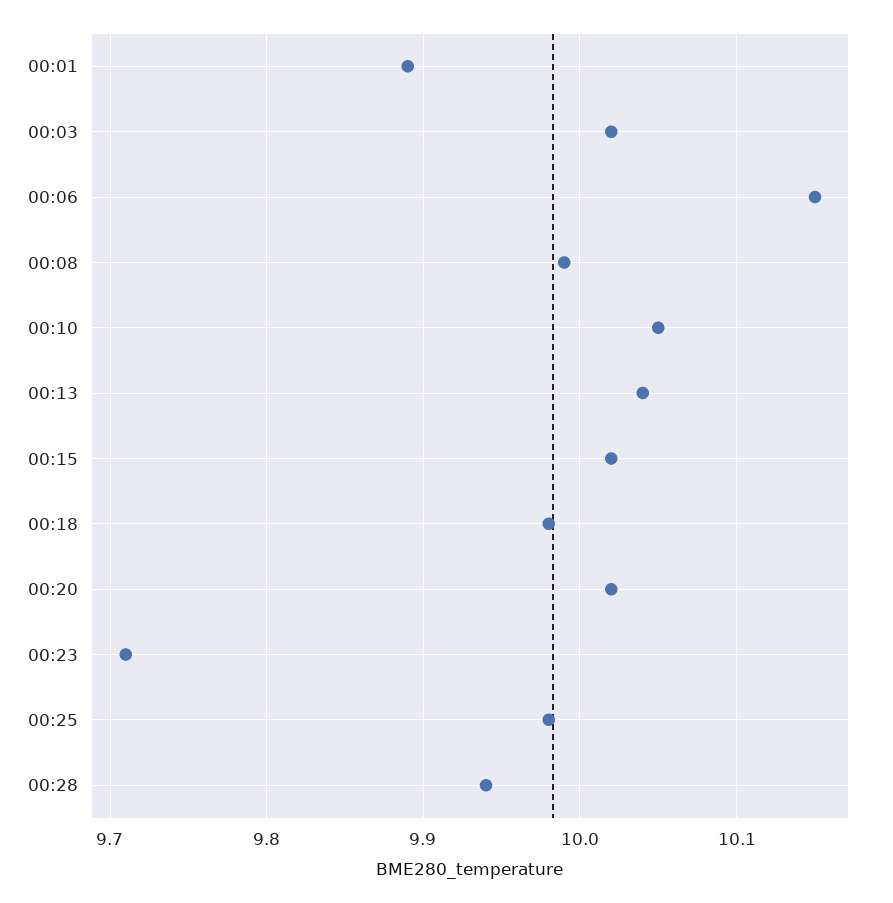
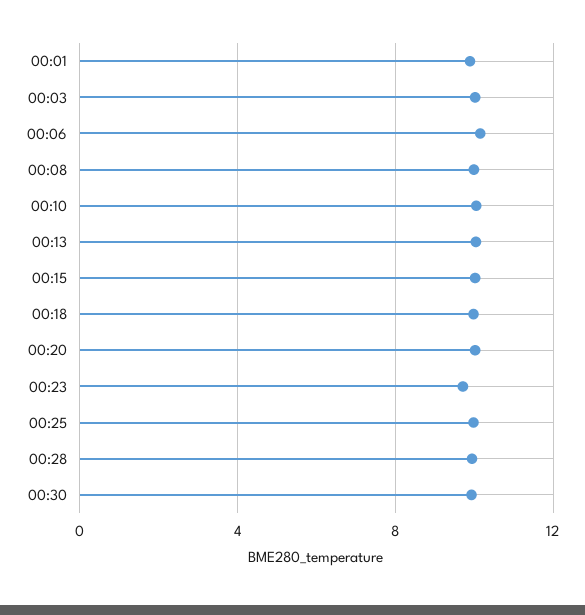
00:30: none -> 10

